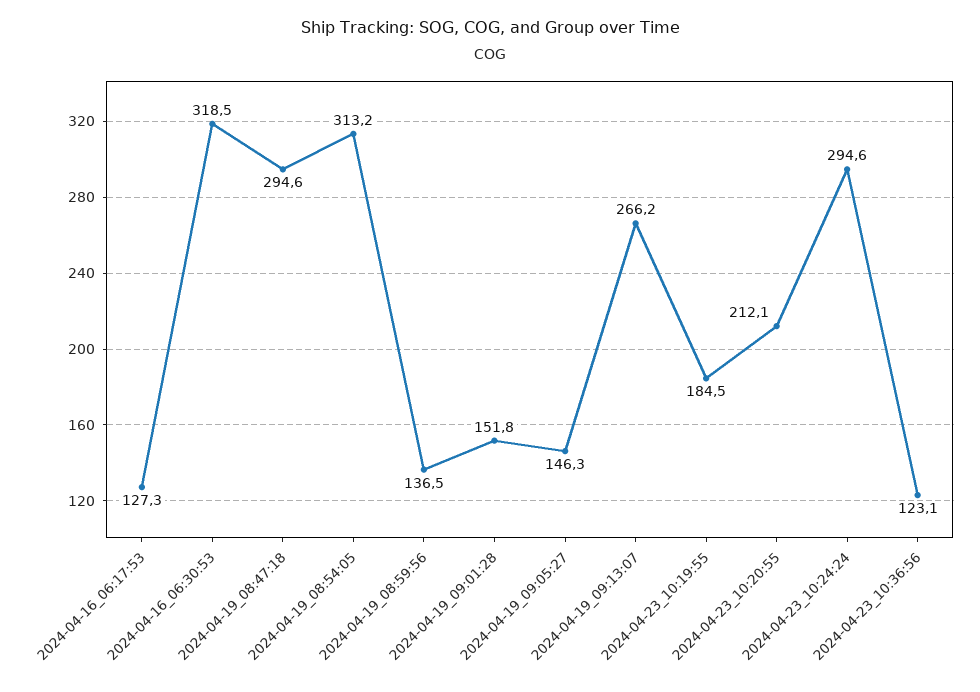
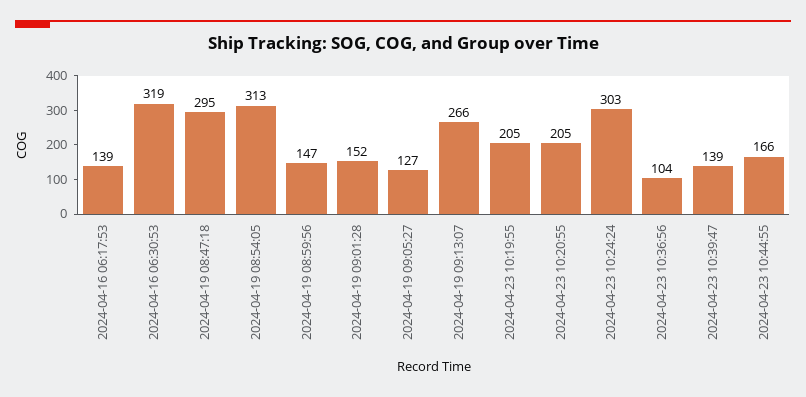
2024-04-16_06:17:53: 127.3 -> 139
2024-04-19_08:59:56: 136.5 -> 147
2024-04-19_09:05:27: 146.3 -> 127
2024-04-23_10:19:55: 184.5 -> 205
2024-04-23_10:20:55: 212.1 -> 205
2024-04-23_10:24:24: 294.6 -> 303
2024-04-23_10:36:56: 123.1 -> 104
2024-04-23 10:39:47: none -> 139
2024-04-23 10:44:55: none -> 166

